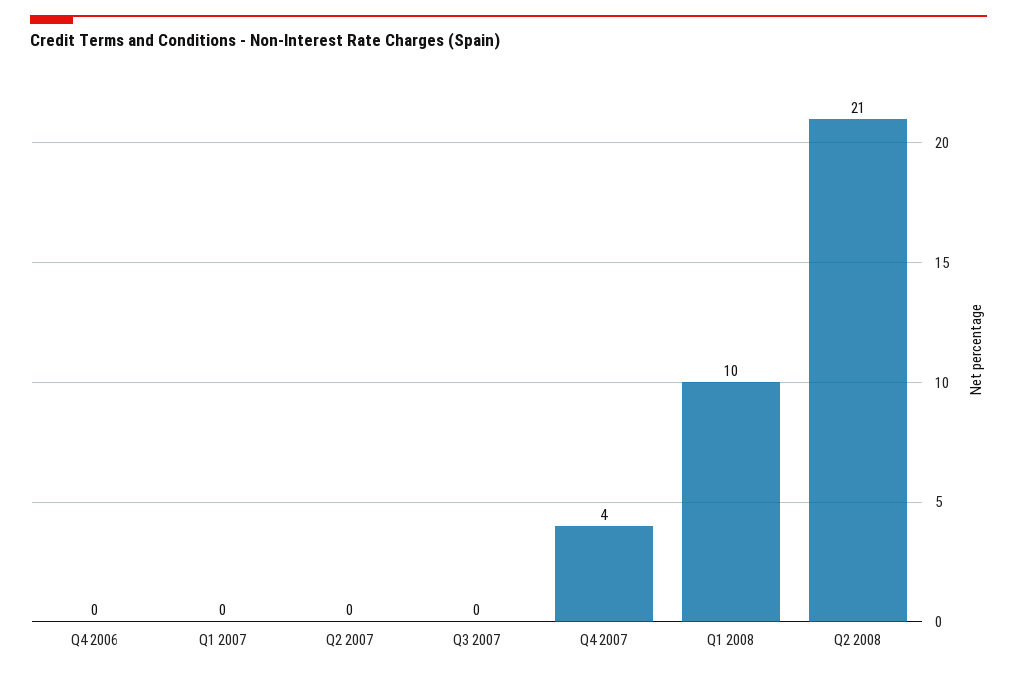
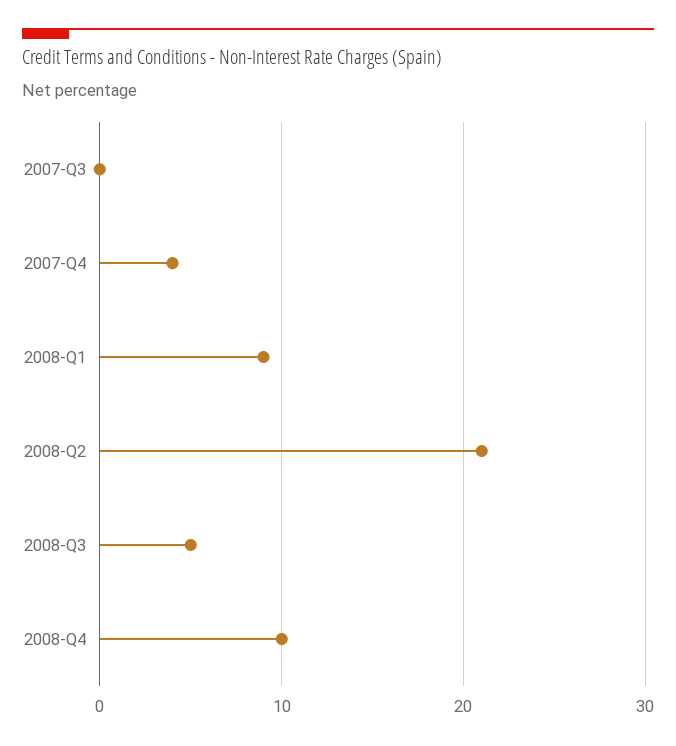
Q4 2006: 0 -> none
Q1 2007: 0 -> none
Q2 2007: 0 -> none
Q1 2008: 10 -> 9
2008-Q3: none -> 5
2008-Q4: none -> 10

